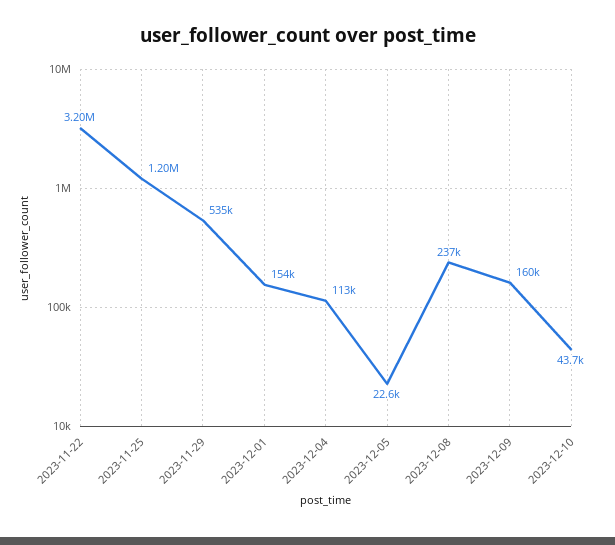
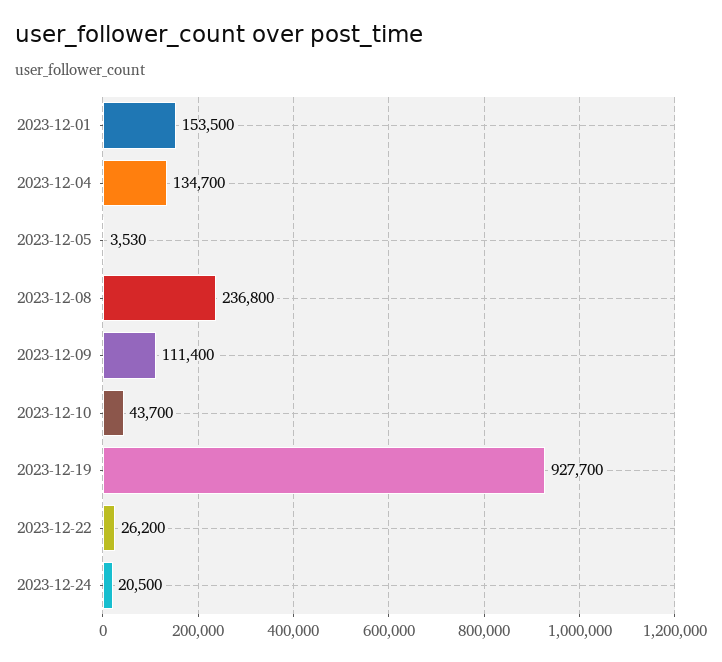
2023-11-22: 3200000 -> none
2023-11-25: 1200000 -> none
2023-11-29: 535000 -> none
2023-12-04: 113000 -> 134700
2023-12-05: 22600 -> 3530
2023-12-09: 160000 -> 111400
2023-12-19: none -> 927700
2023-12-22: none -> 26200
2023-12-24: none -> 20500

